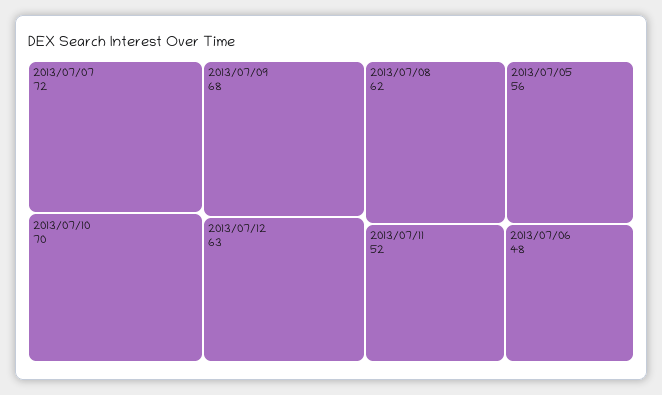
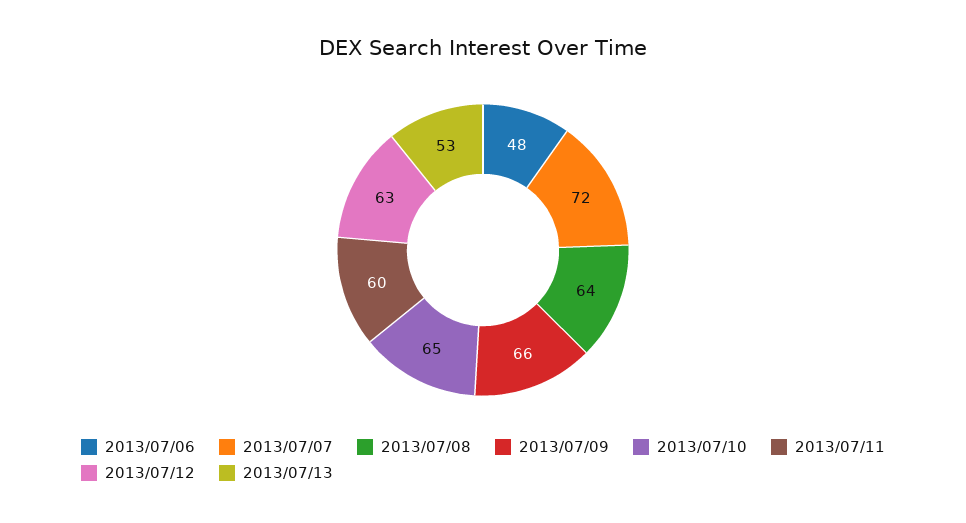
2013/07/10: 70 -> 65
2013/07/09: 68 -> 66
2013/07/08: 62 -> 64
2013/07/05: 56 -> none
2013/07/11: 52 -> 60
2013/07/13: none -> 53

